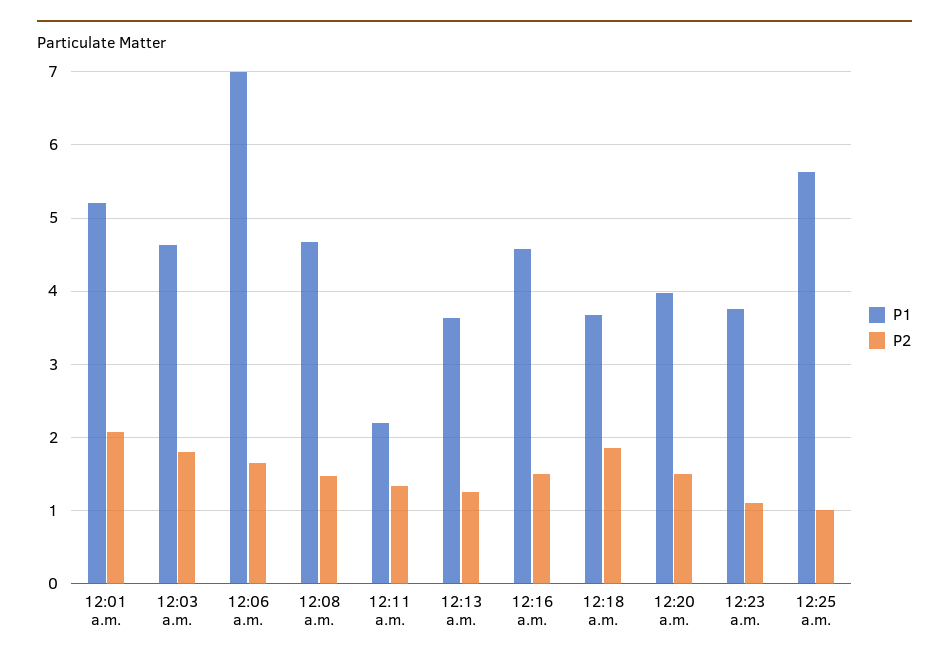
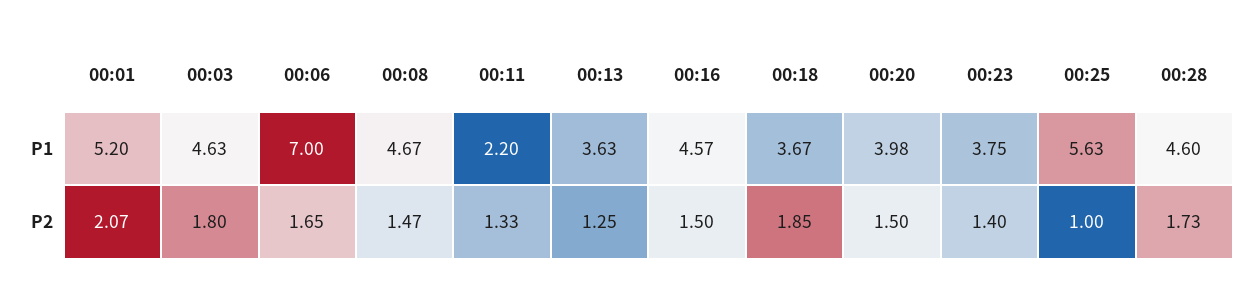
P2, 12:23 a.m.: 1.1 -> 1.4
P1, 00:28: none -> 4.6
P2, 00:28: none -> 1.73

